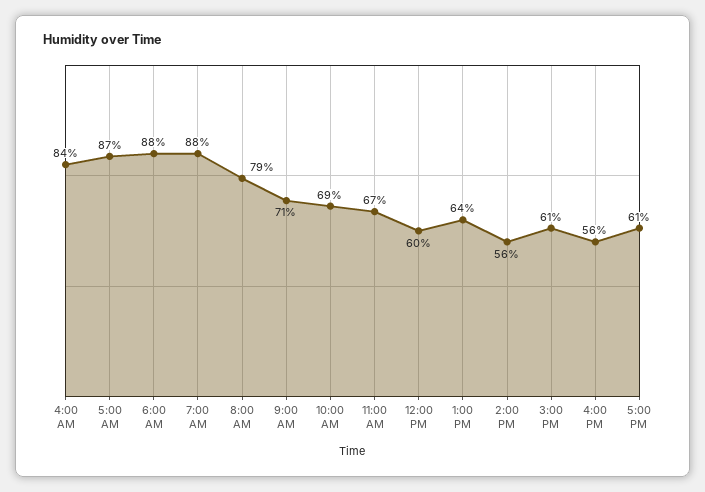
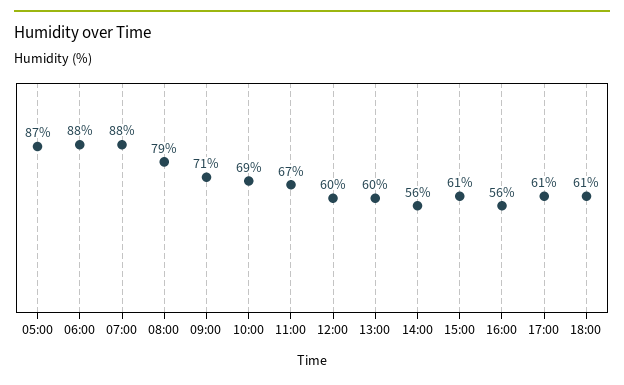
4:00 AM: 84 -> none
1:00 PM: 64 -> 60
18:00: none -> 61

